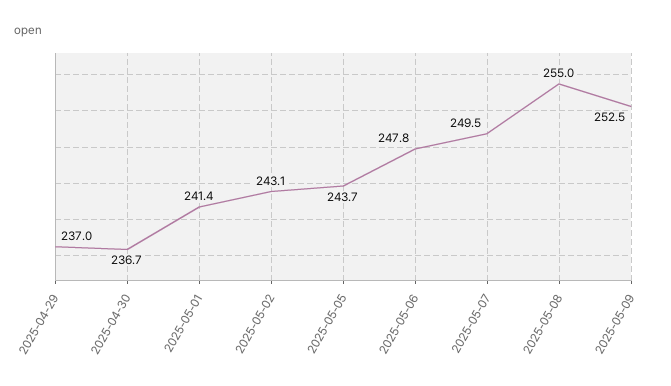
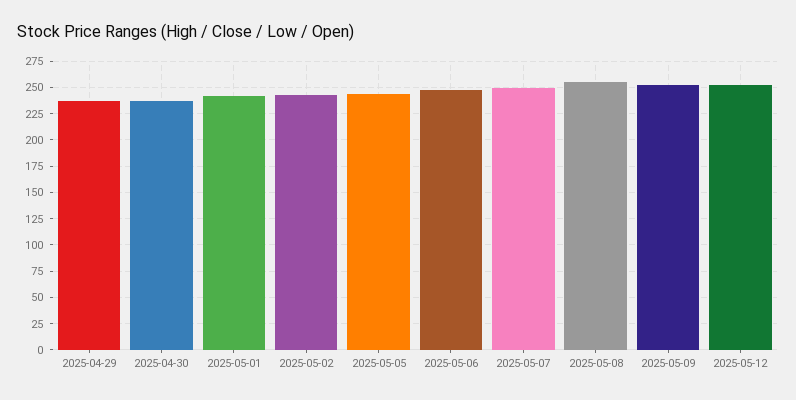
2025-05-12: none -> 250

